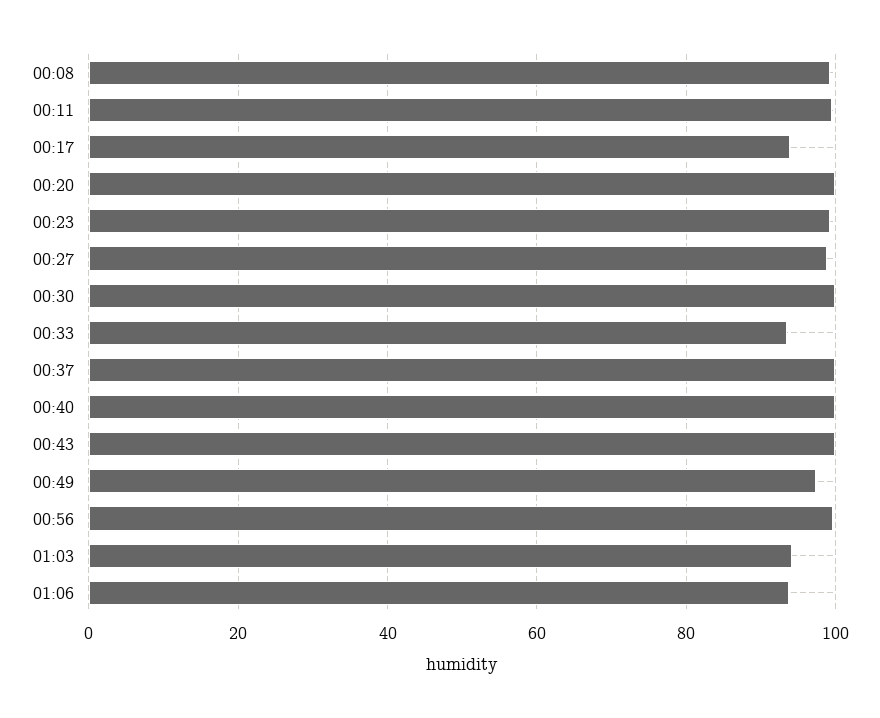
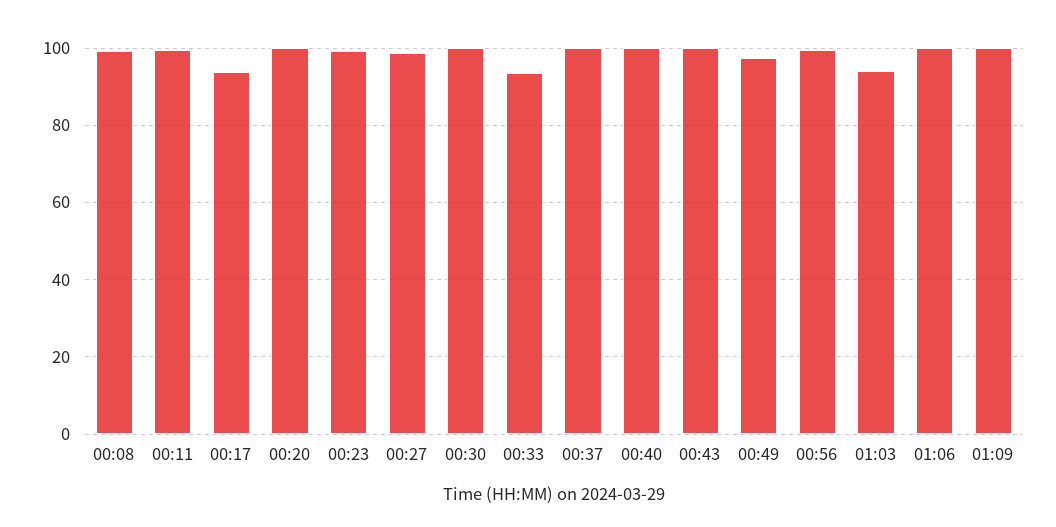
01:06: 94 -> 100
01:09: none -> 100

